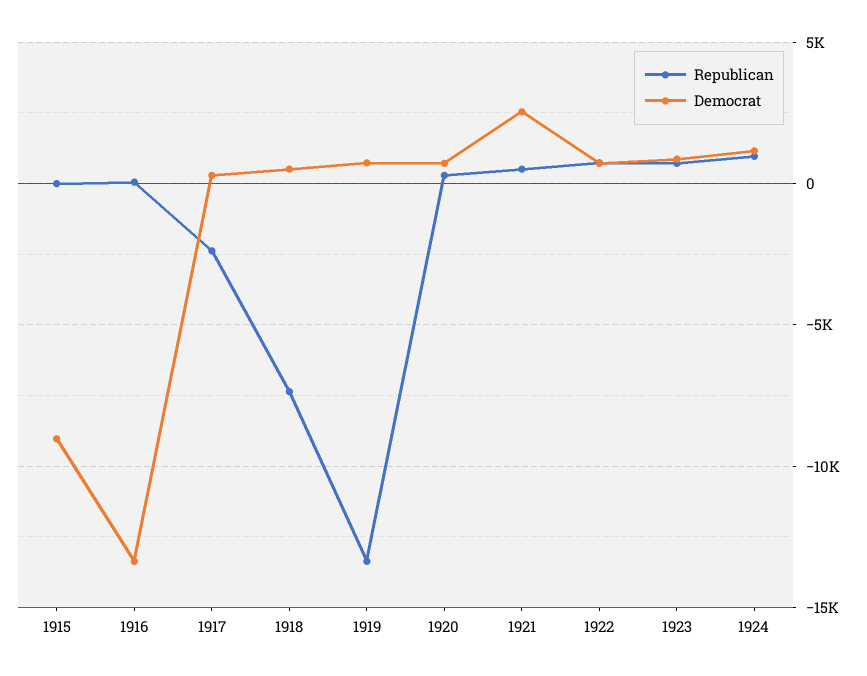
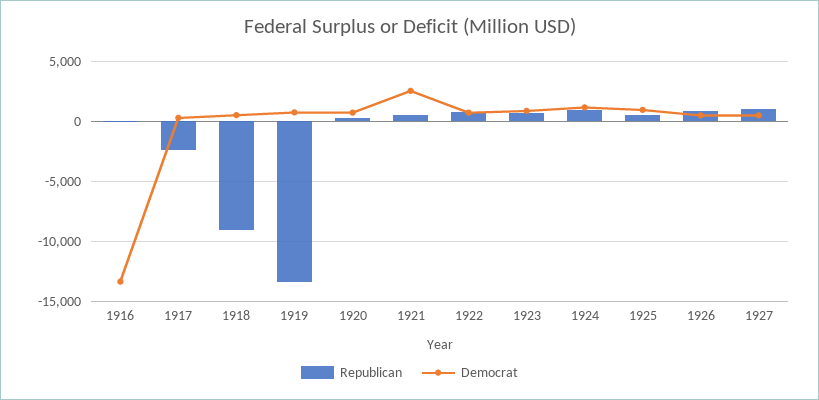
Republican, 1915: 0 -> none
Democrat, 1915: -9000 -> none
Republican, 1918: -7500 -> -9000
Republican, 1925: none -> 500
Democrat, 1925: none -> 1000
Republican, 1926: none -> 1000
Democrat, 1926: none -> 500
Republican, 1927: none -> 1000
Democrat, 1927: none -> 500

